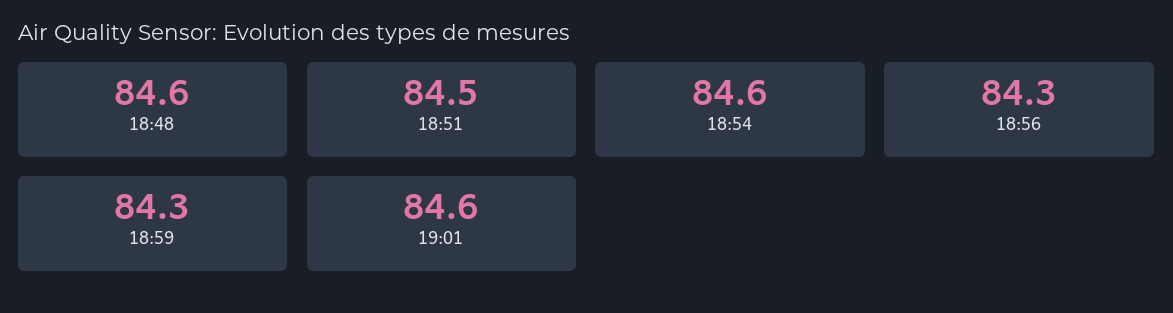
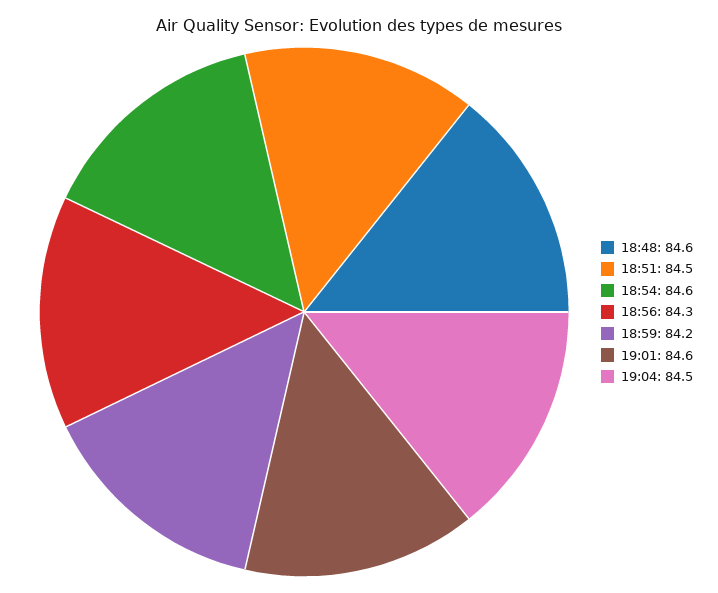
18:59: 84.3 -> 84.2
19:04: none -> 84.5

